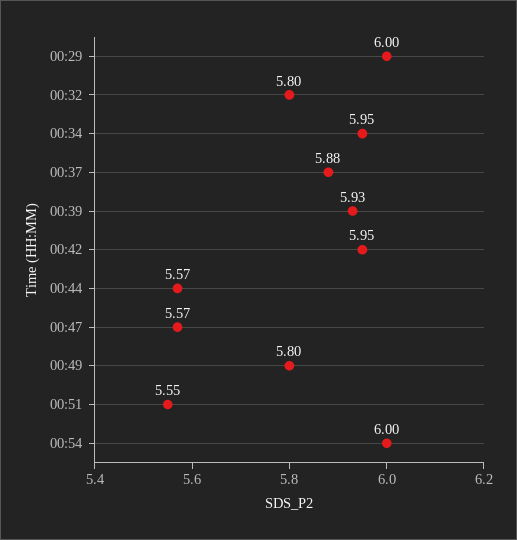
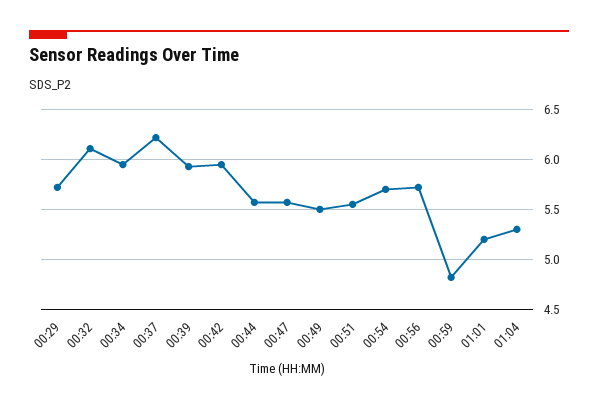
00:29: 6 -> 5.7
00:32: 5.8 -> 6.1
00:37: 5.88 -> 6.2
00:49: 5.8 -> 5.5
00:54: 6 -> 5.7
00:56: none -> 5.7
00:59: none -> 4.8
01:01: none -> 5.2
01:04: none -> 5.3

